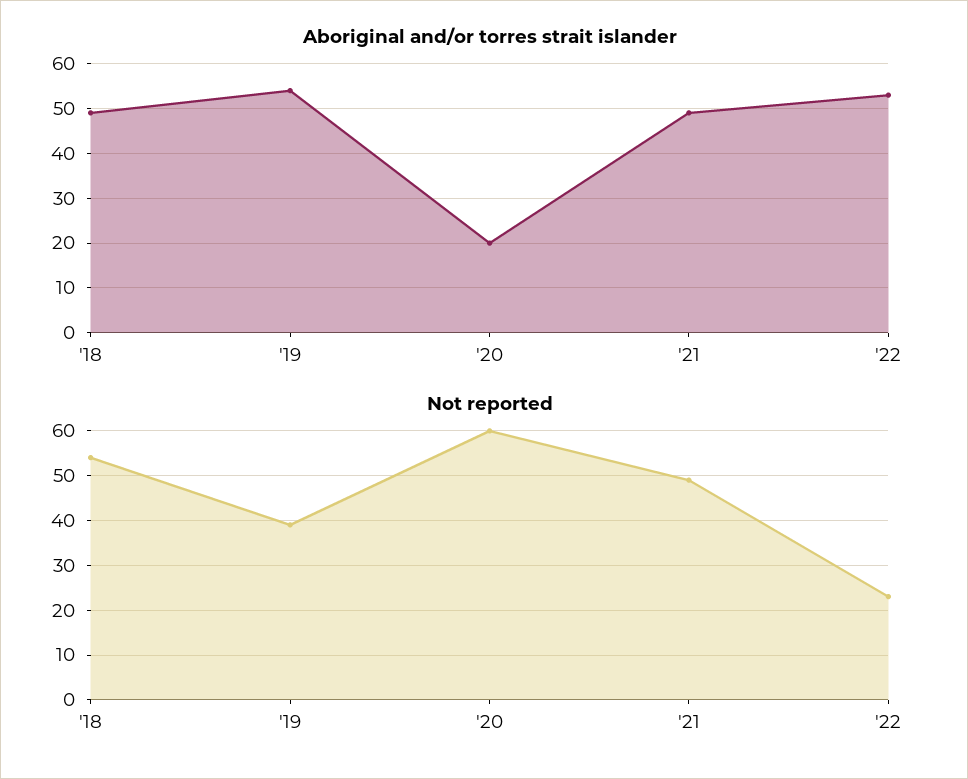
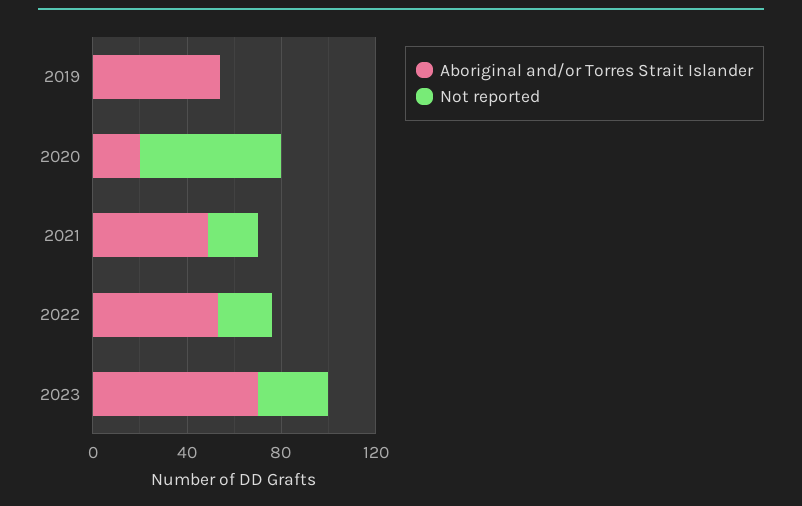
Aboriginal and/or torres strait islander, '18: 50 -> none
Not reported, '18: 55 -> none
Not reported, '19: 40 -> 0
Not reported, '21: 50 -> 20
Aboriginal and/or torres strait islander, 2023: none -> 70
Not reported, 2023: none -> 30

